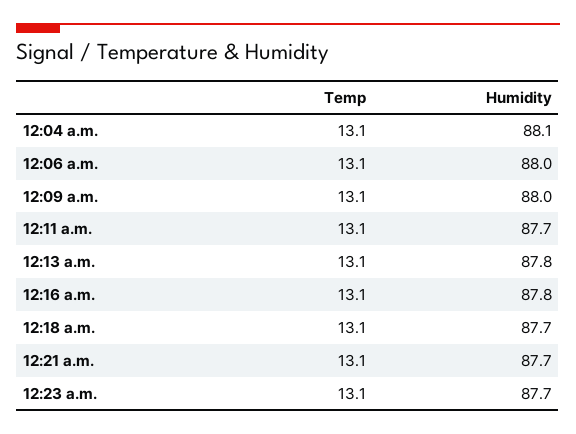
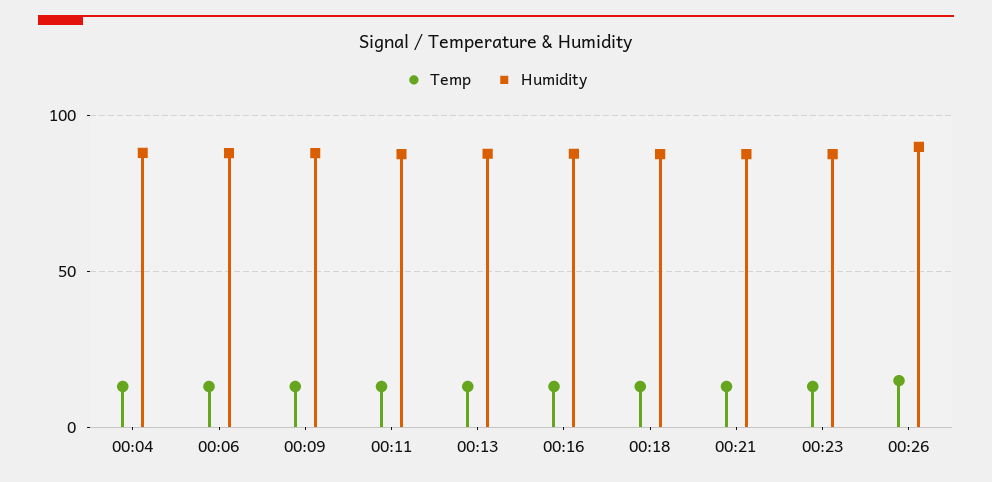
Temp, 00:26: none -> 15
Humidity, 00:26: none -> 90

